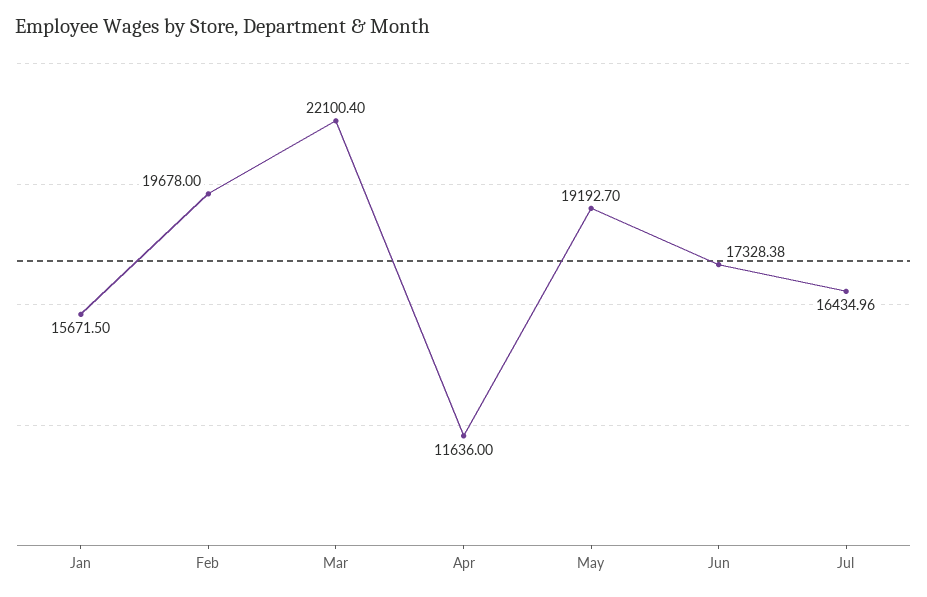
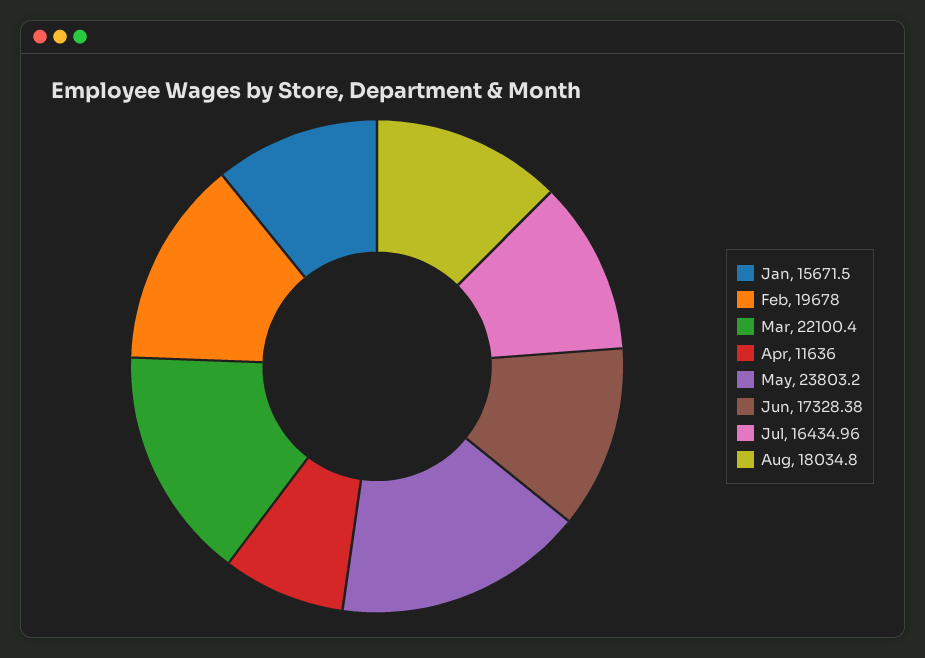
May: 19192.7 -> 23803.2
Aug: none -> 18034.8

